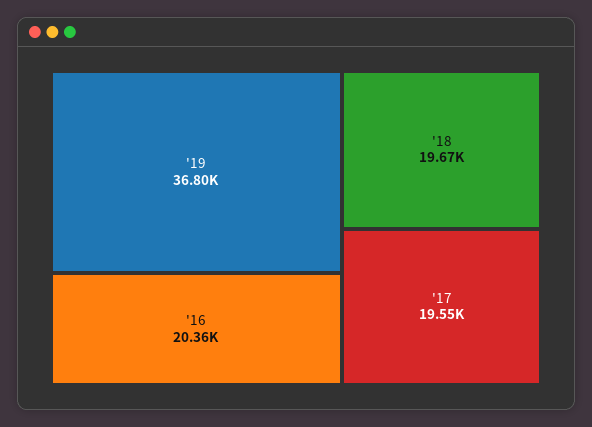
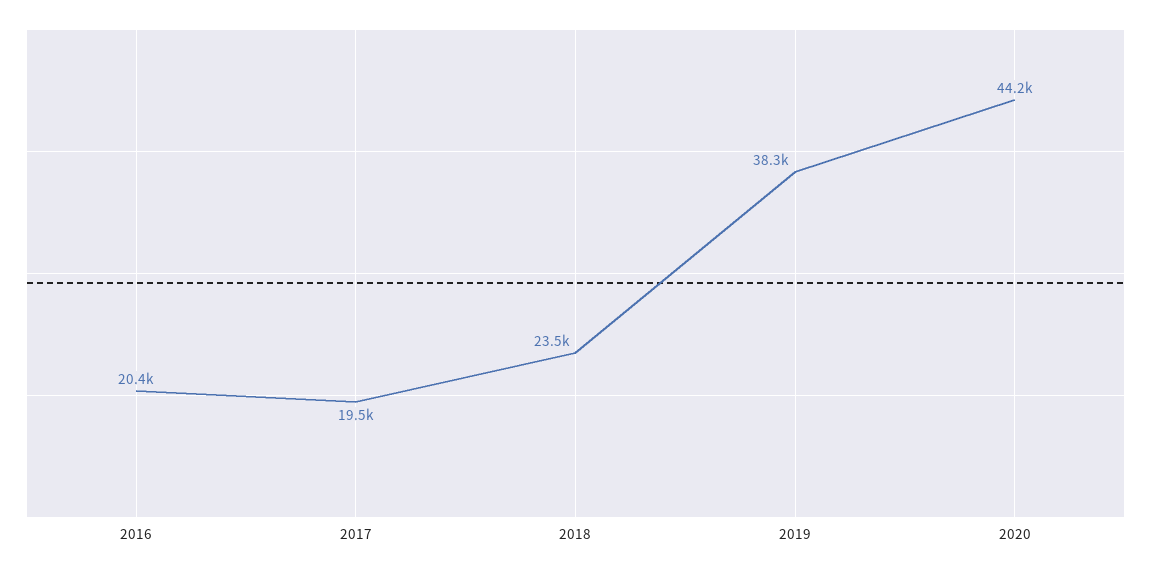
'19: 36800 -> 38300
'18: 19670 -> 23500
2020: none -> 44200

